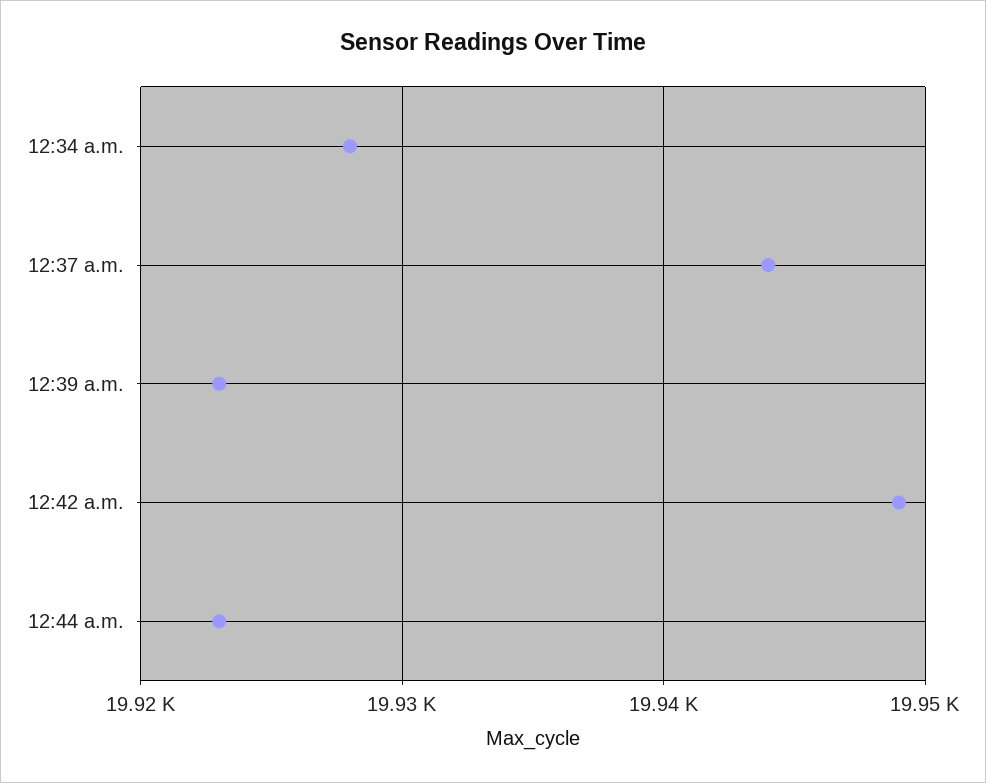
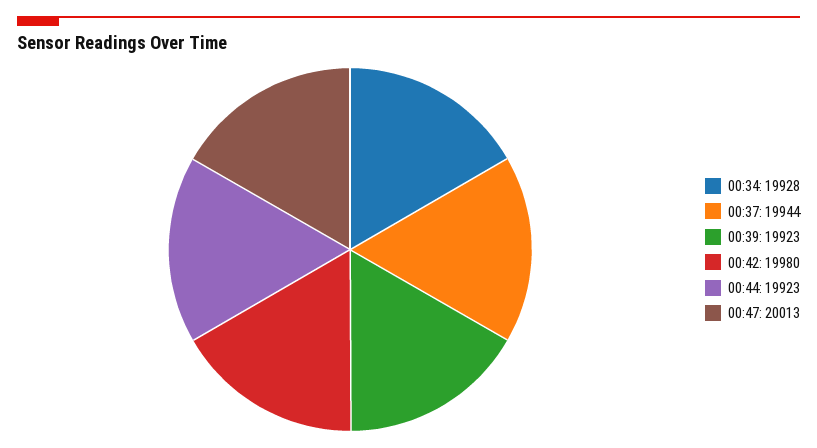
12:42 a.m.: 19949 -> 19980
00:47: none -> 20013

